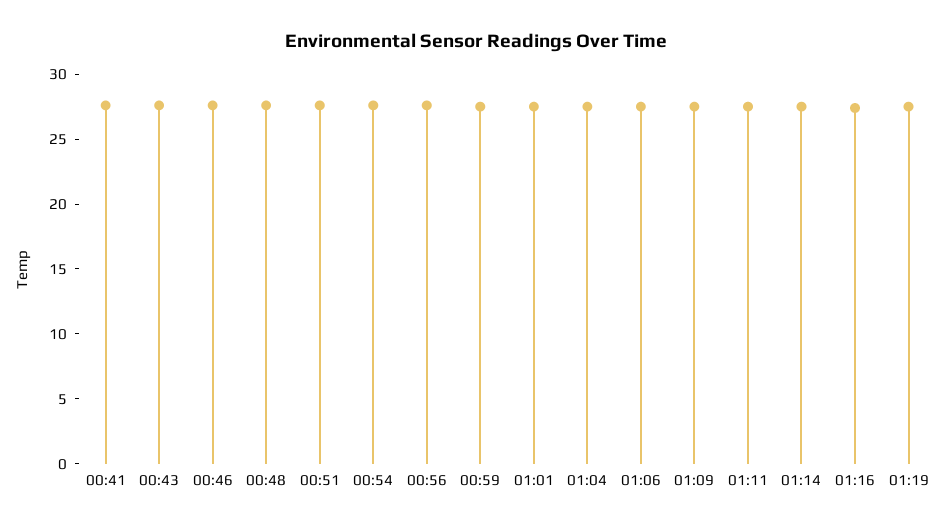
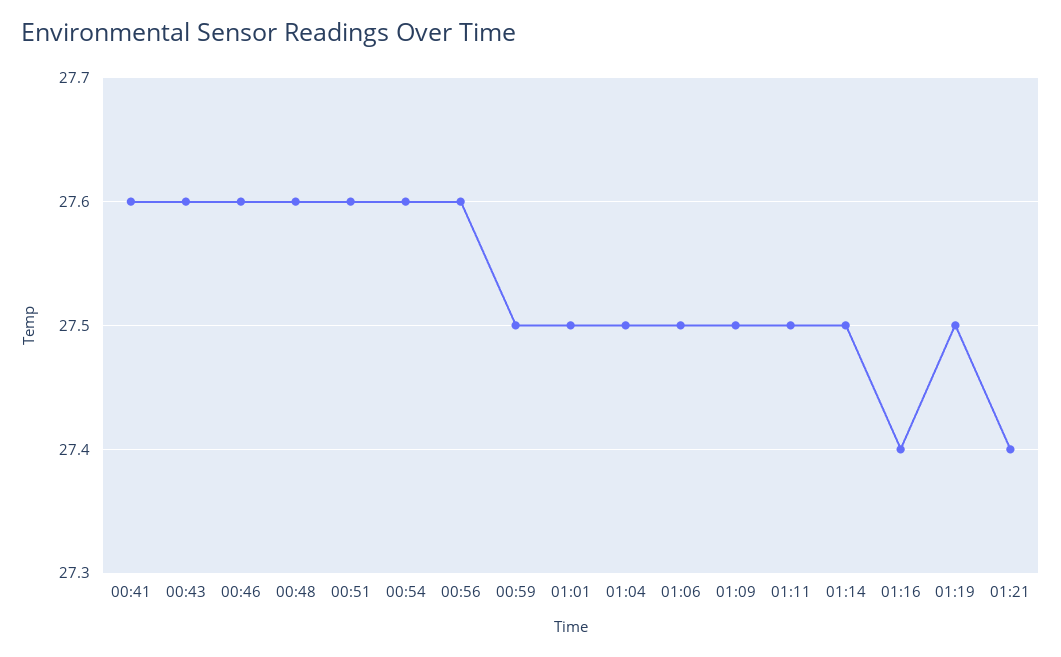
01:21: none -> 27.4

